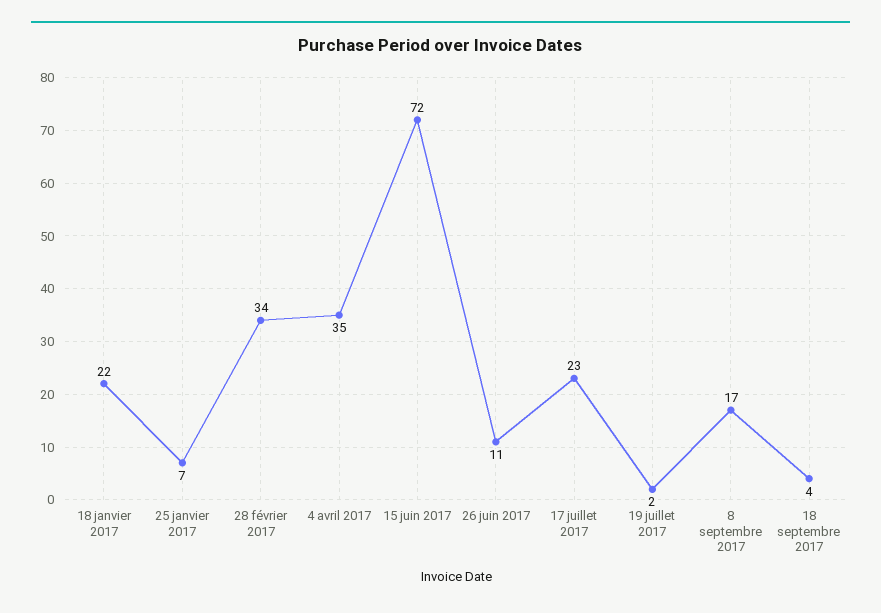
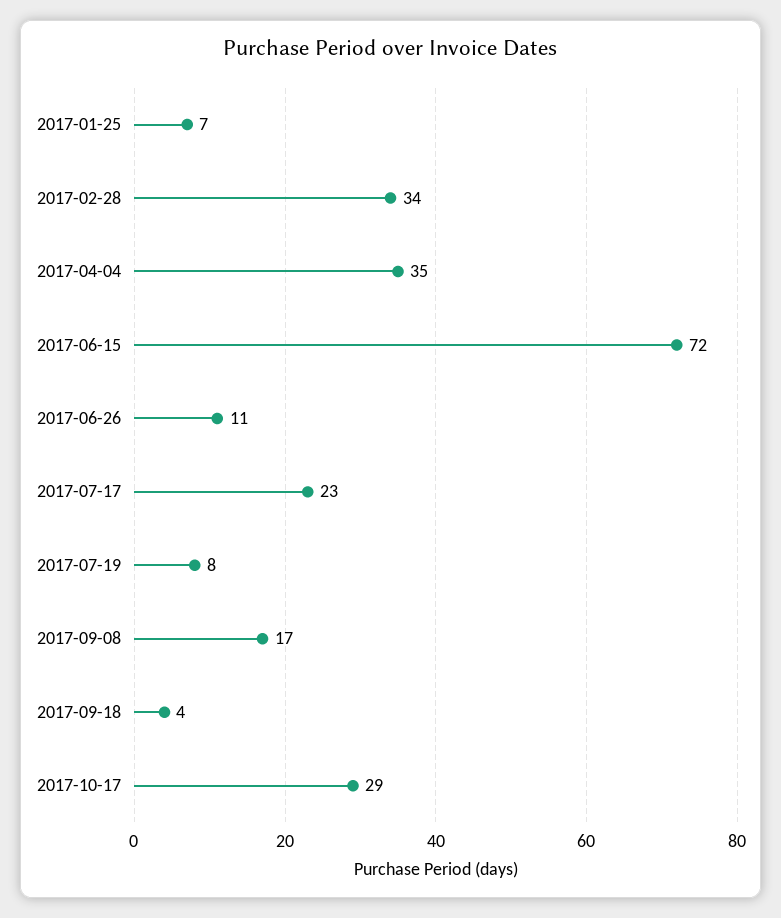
18 janvier 2017: 22 -> none
19 juillet 2017: 2 -> 8
2017-10-17: none -> 29

